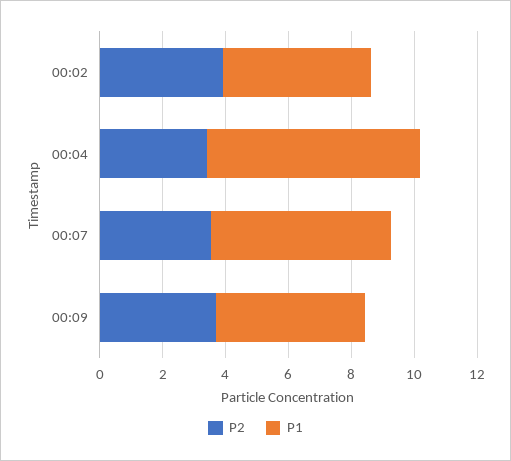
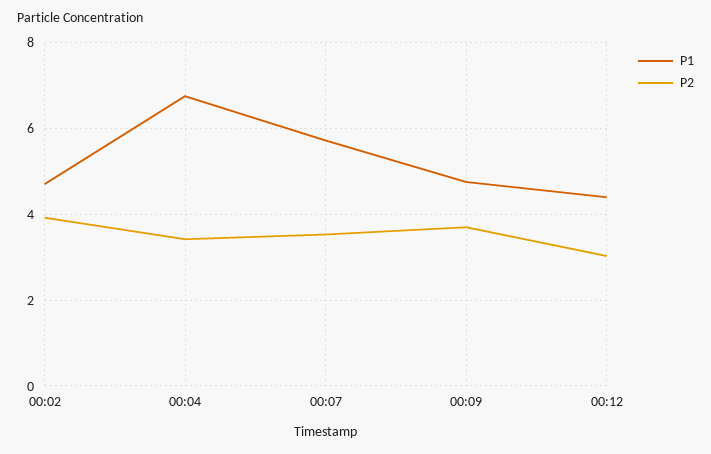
P1, 00:12: none -> 4.4
P2, 00:12: none -> 3

